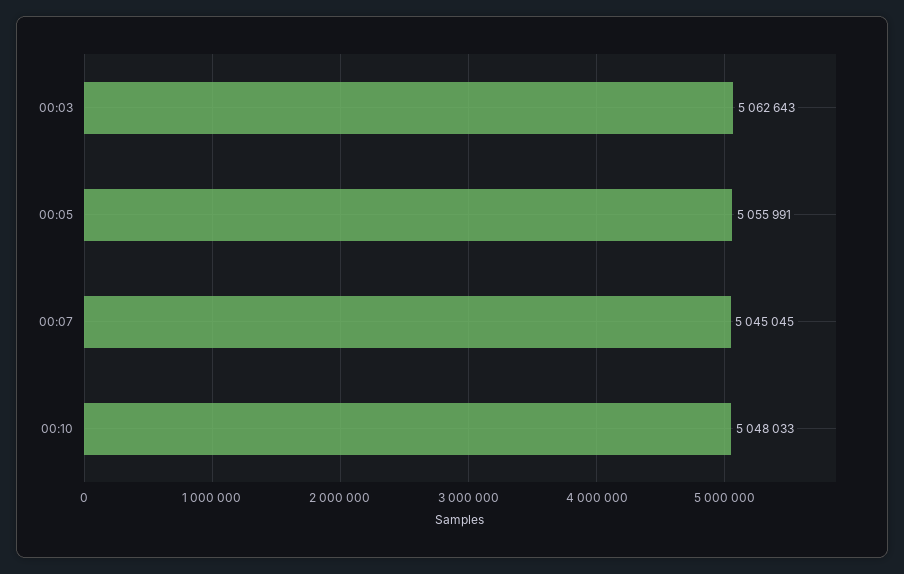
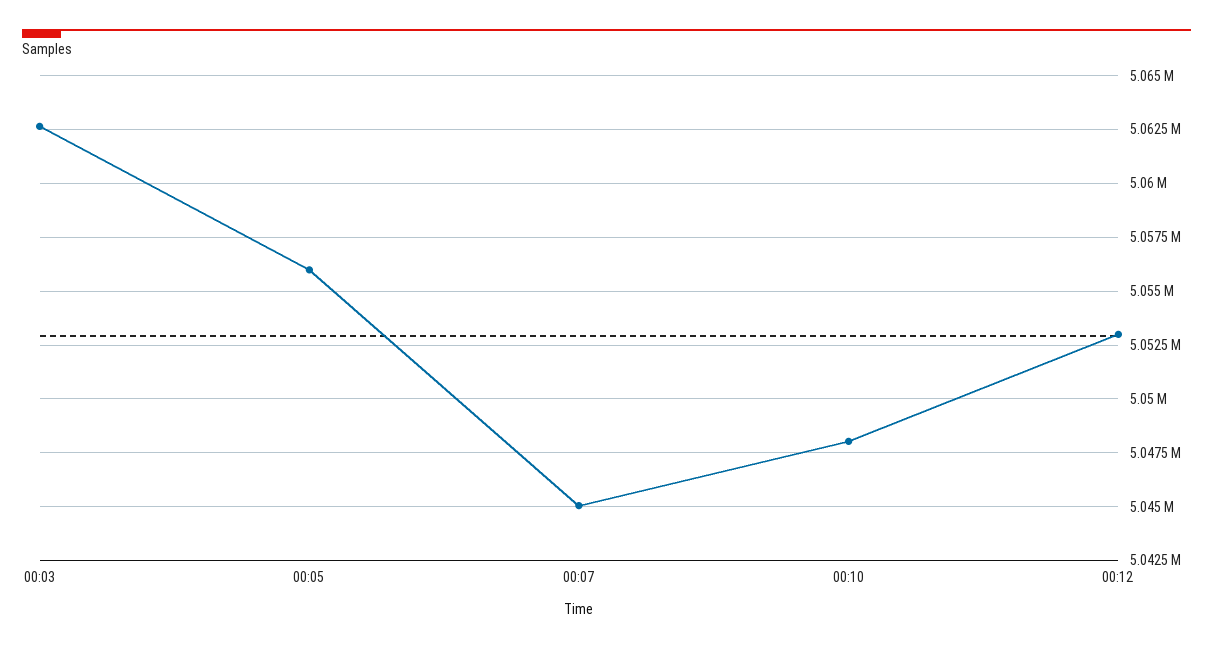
00:12: none -> 5053000

